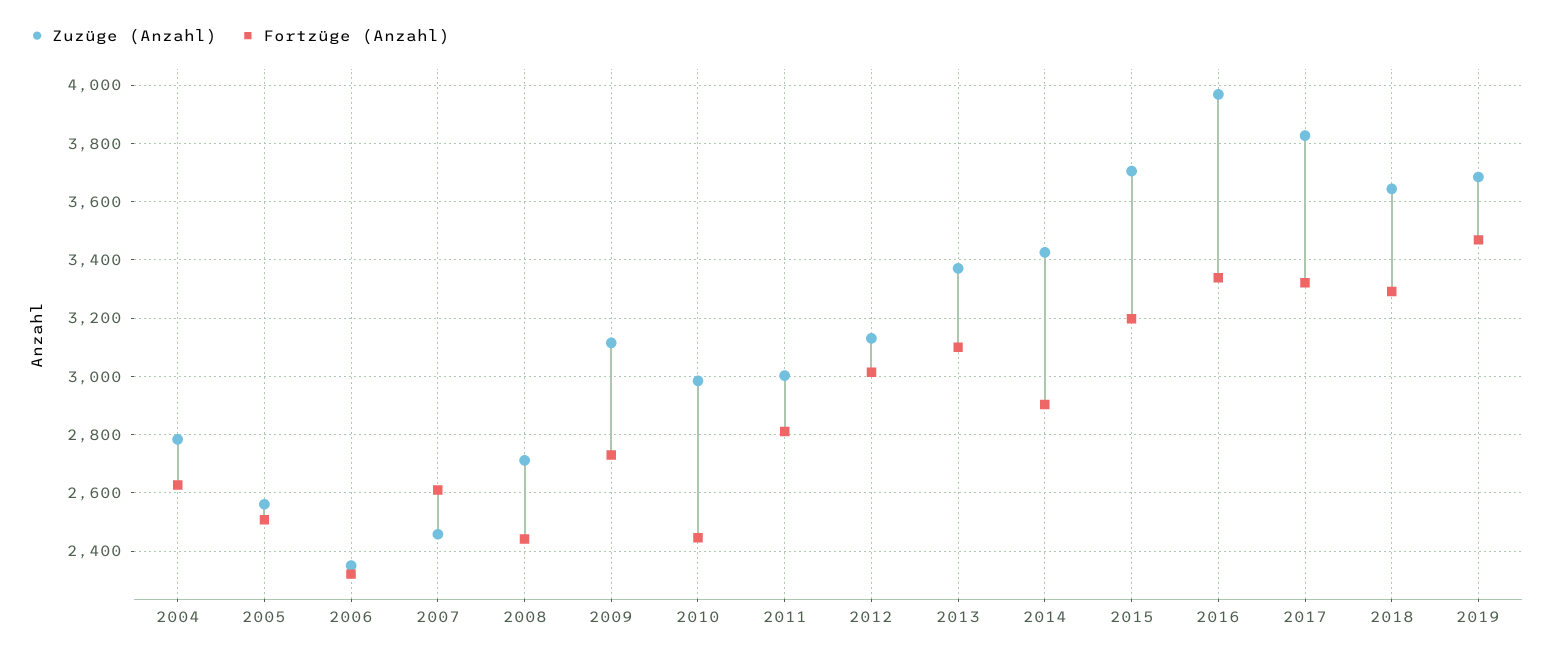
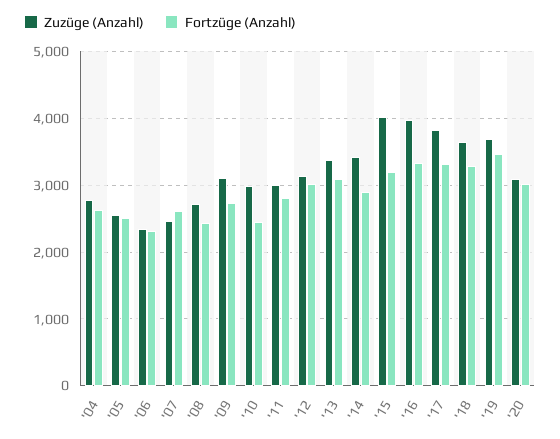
Zuzüge (Anzahl), 2015: 3700 -> 4000
Zuzüge (Anzahl), '20: none -> 3100
Fortzüge (Anzahl), '20: none -> 3000

